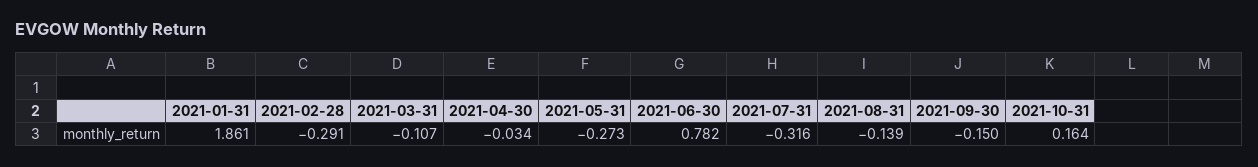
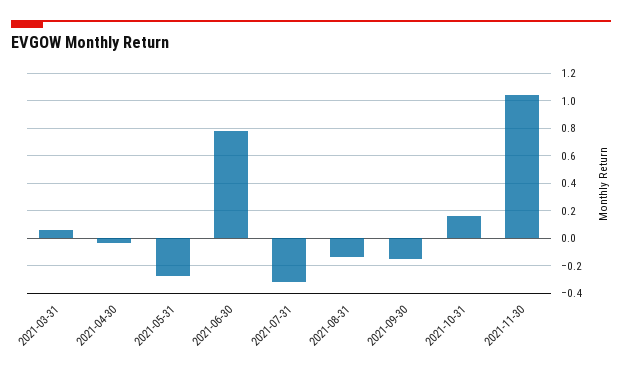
2021-01-31: 1.861 -> none
2021-02-28: -0.291 -> none
2021-03-31: -0.107 -> 0.05
2021-11-30: none -> 1.05

